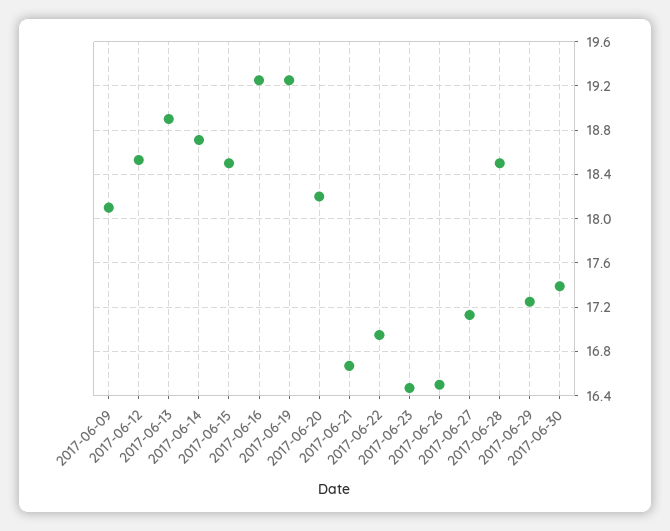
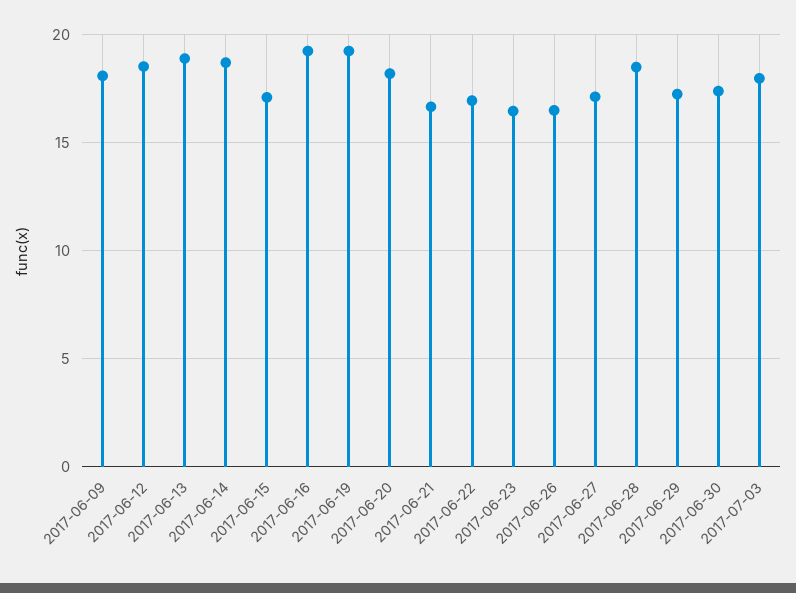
2017-06-15: 18.5 -> 17
2017-07-03: none -> 18

